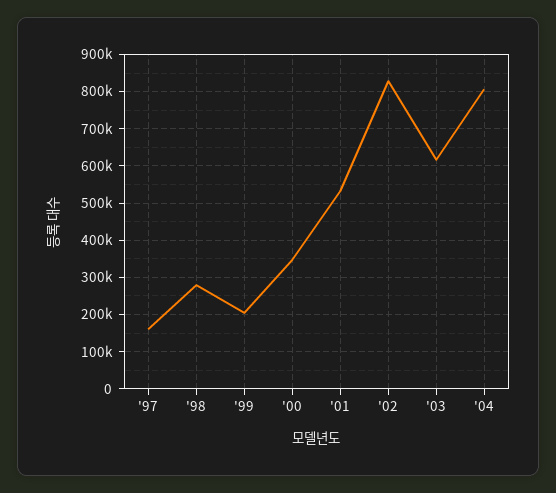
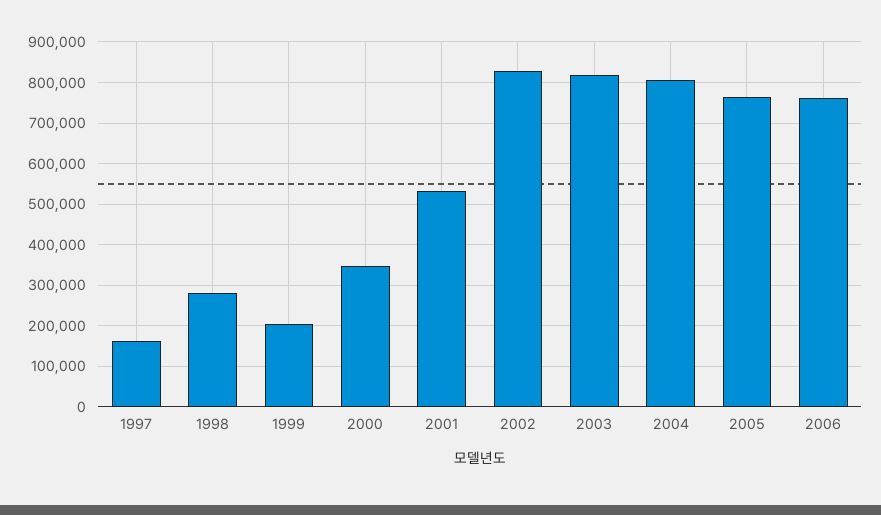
'03: 620000 -> 820000
2005: none -> 760000
2006: none -> 760000

